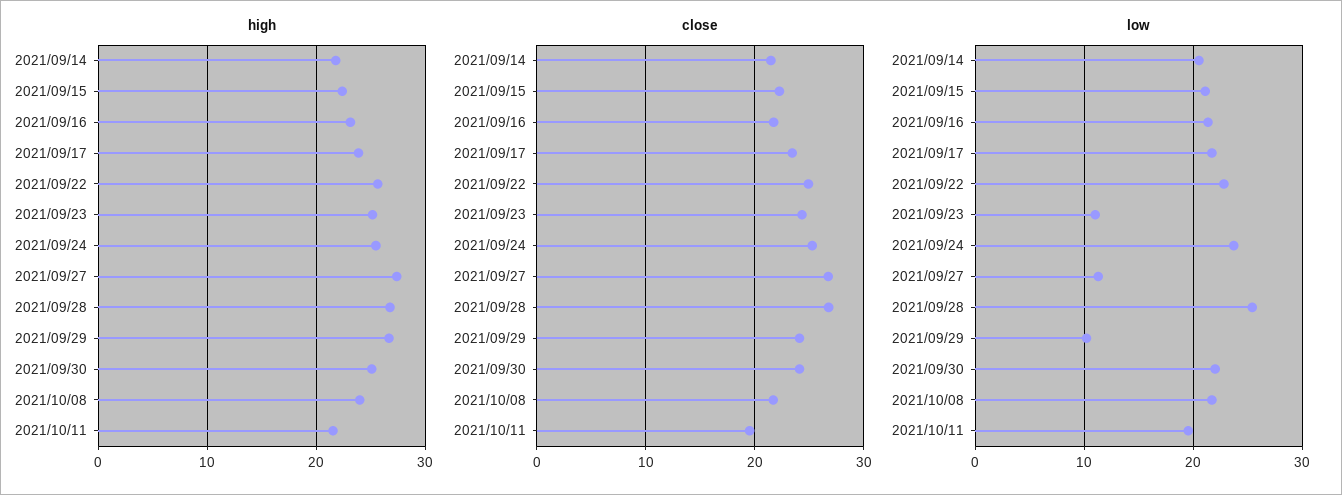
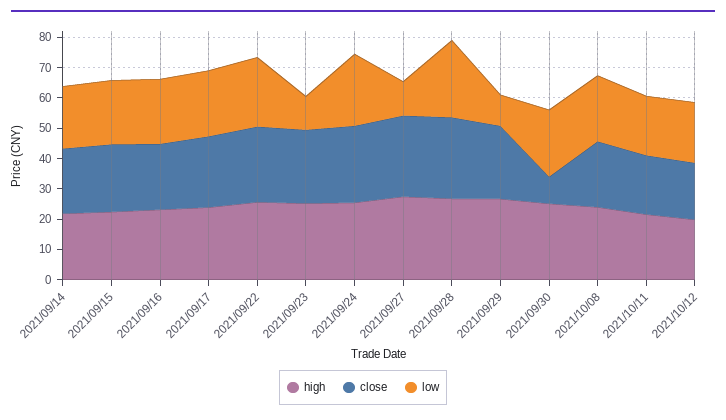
close, 2021/09/30: 24 -> 10
high, 2021/10/12: none -> 20
close, 2021/10/12: none -> 20
low, 2021/10/12: none -> 20

